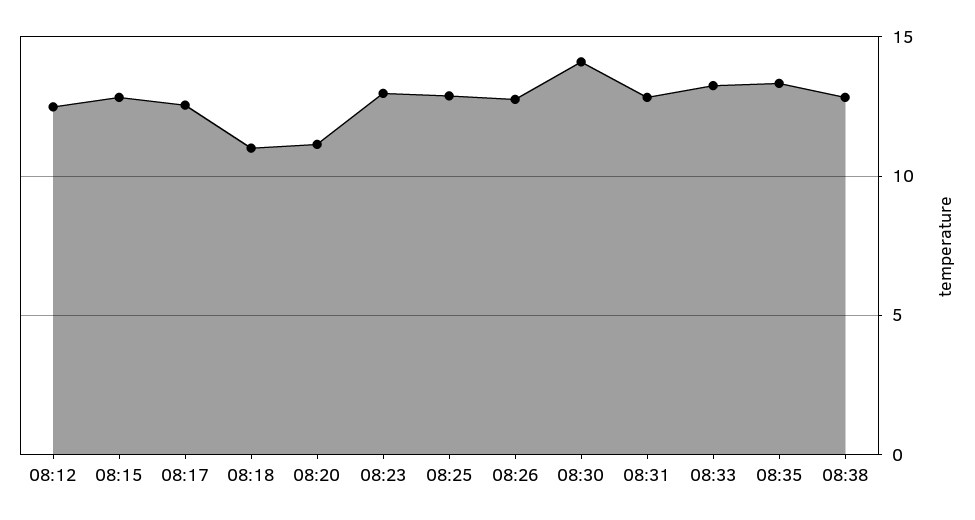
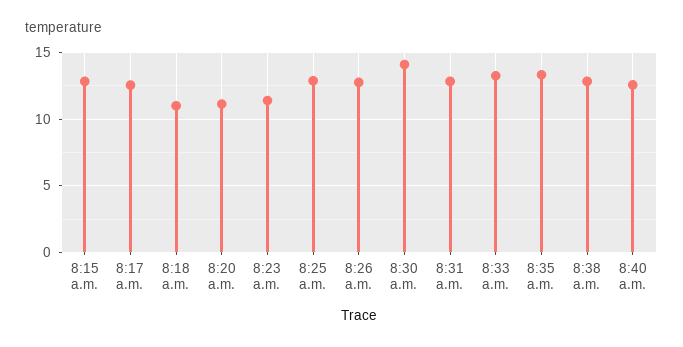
08:12: 12.5 -> none
08:23: 13 -> 11.5
8:40 a.m.: none -> 12.5

